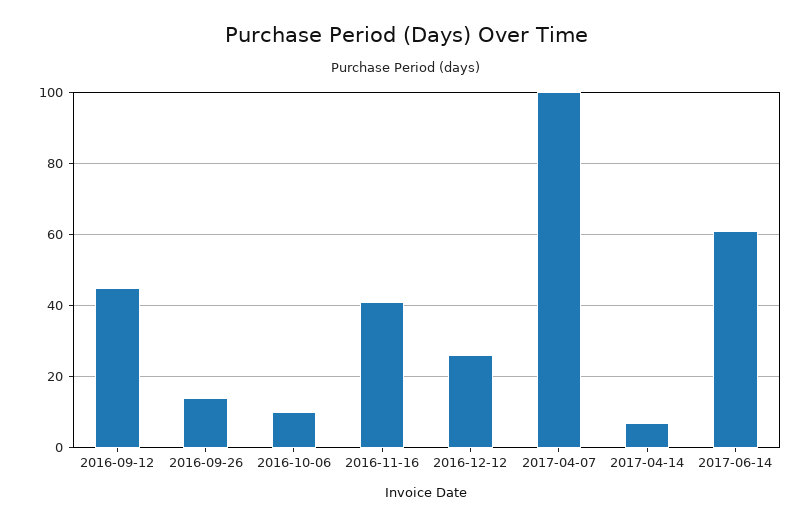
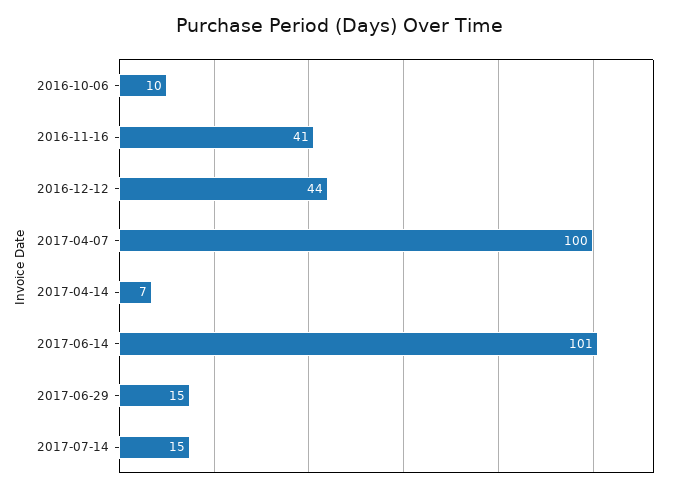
2016-09-12: 45 -> none
2016-09-26: 15 -> none
2016-12-12: 25 -> 44
2017-06-14: 60 -> 101
2017-06-29: none -> 15
2017-07-14: none -> 15

